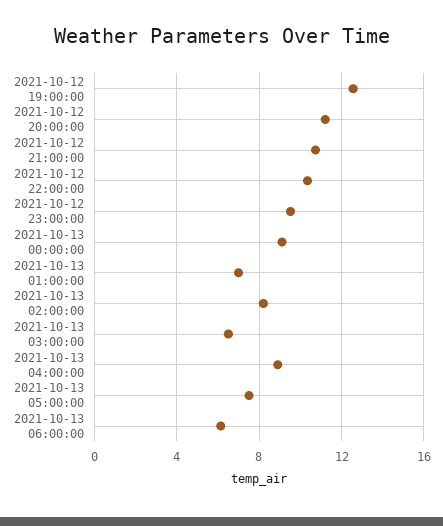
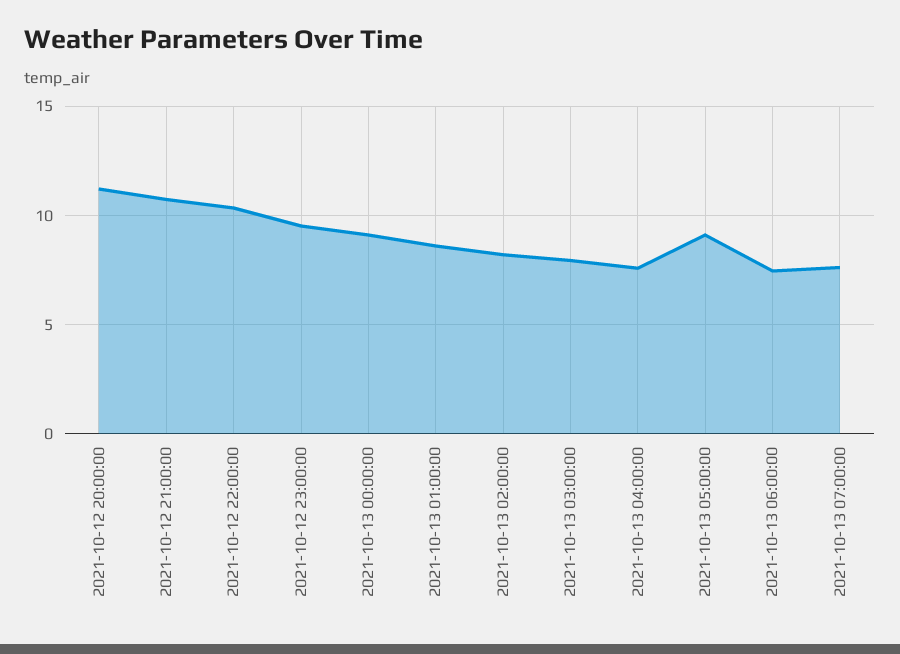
2021-10-12 19:00:00: 12.5 -> none
2021-10-13 01:00:00: 7 -> 8.5
2021-10-13 03:00:00: 6.5 -> 8
2021-10-13 04:00:00: 9 -> 7.5
2021-10-13 05:00:00: 7.5 -> 9
2021-10-13 06:00:00: 6 -> 7.5
2021-10-13 07:00:00: none -> 7.5

